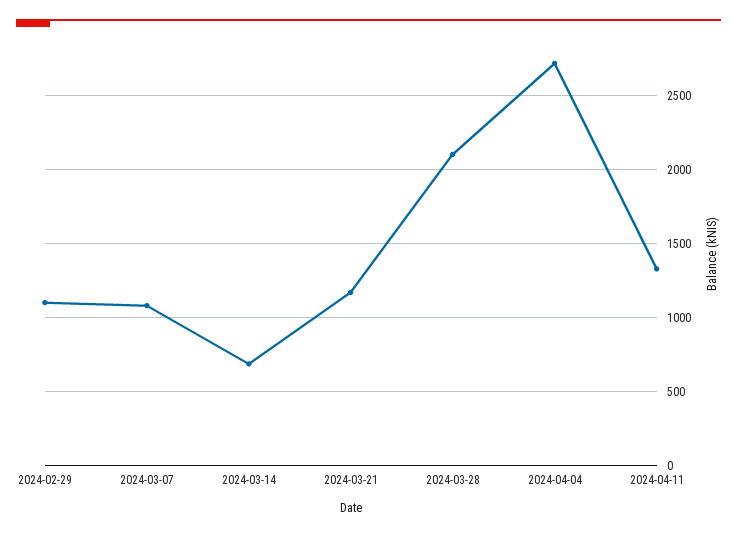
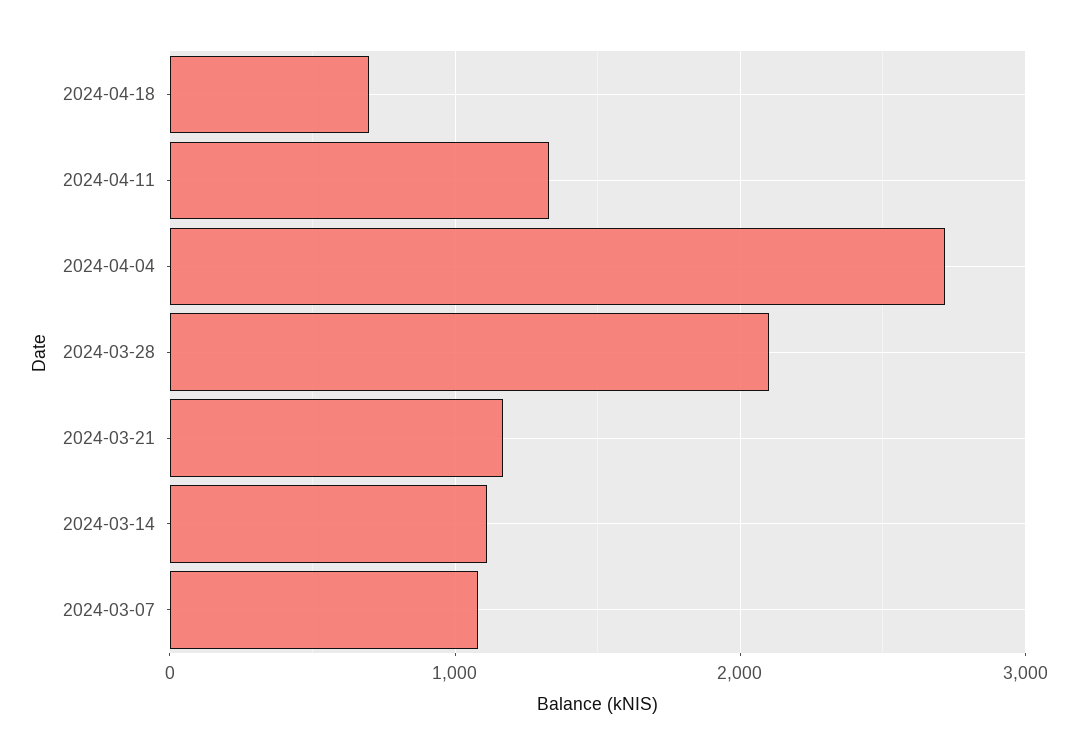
2024-02-29: 1100 -> none
2024-03-14: 700 -> 1100
2024-04-18: none -> 700

